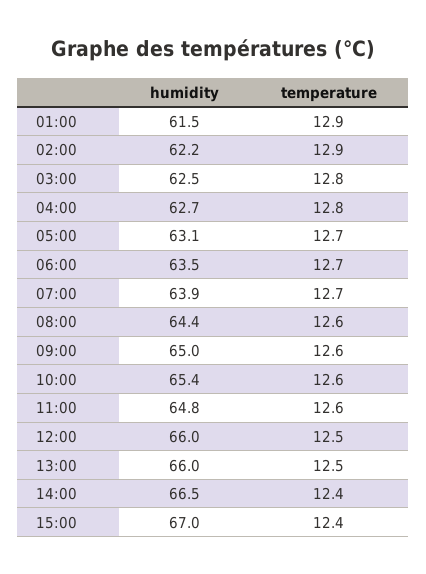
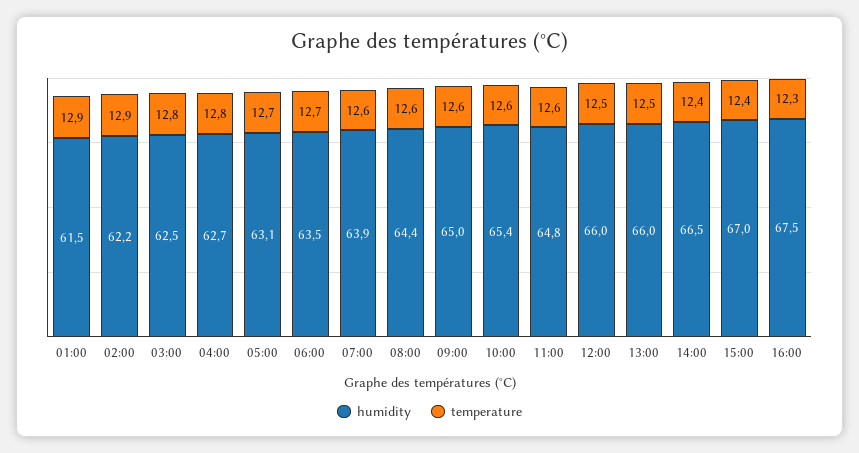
temperature, 07:00: 12.7 -> 12.6
humidity, 16:00: none -> 67.5
temperature, 16:00: none -> 12.3

